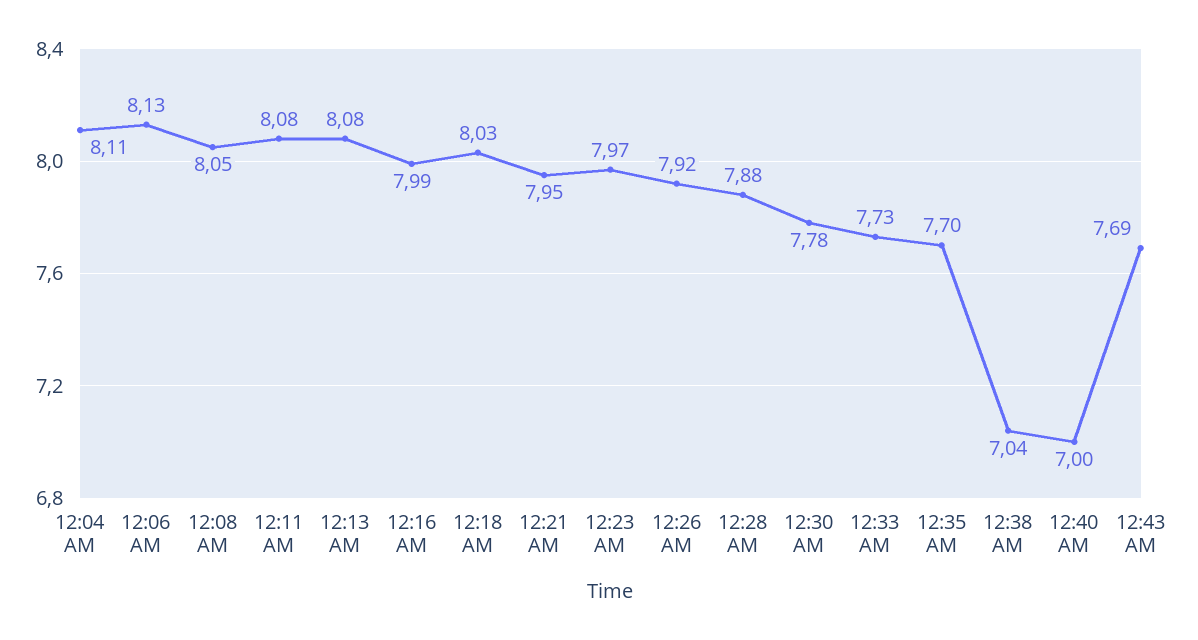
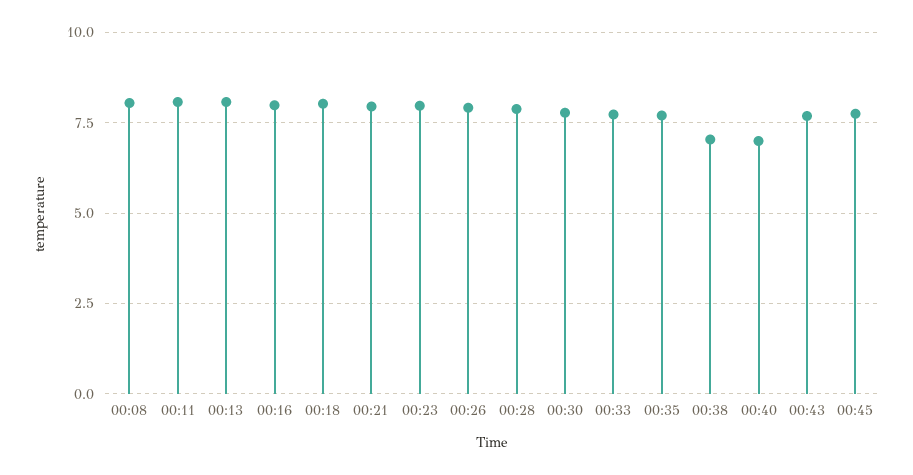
12:04 AM: 8.11 -> none
12:06 AM: 8.13 -> none
00:45: none -> 7.75

